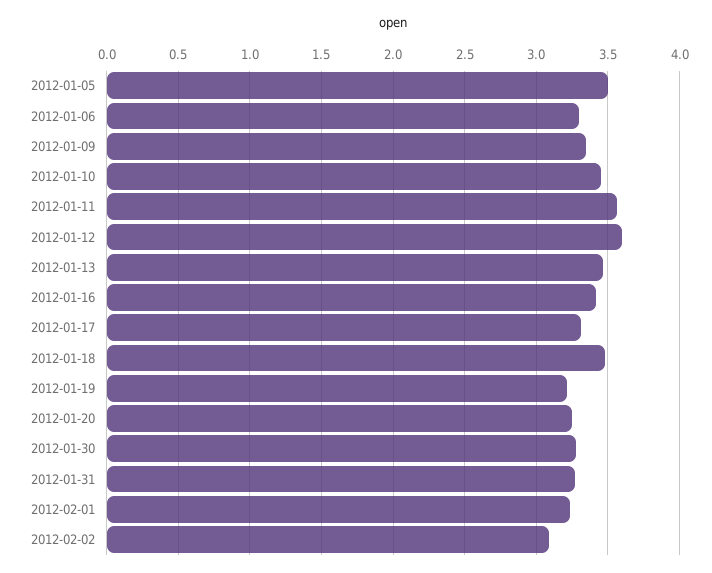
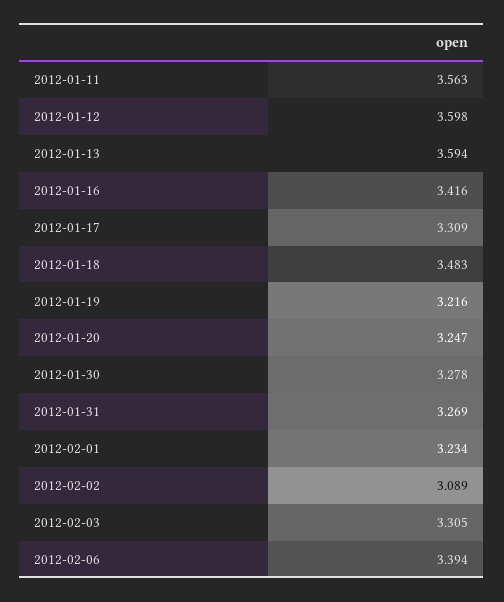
2012-01-05: 3.5 -> none
2012-01-06: 3.3 -> none
2012-01-09: 3.35 -> none
2012-01-10: 3.45 -> none
2012-01-13: 3.45 -> 3.594
2012-02-03: none -> 3.305
2012-02-06: none -> 3.394

